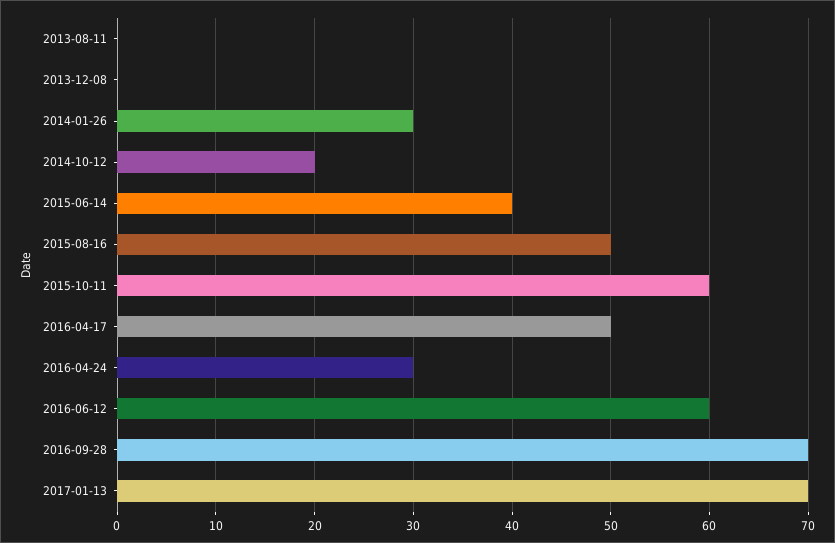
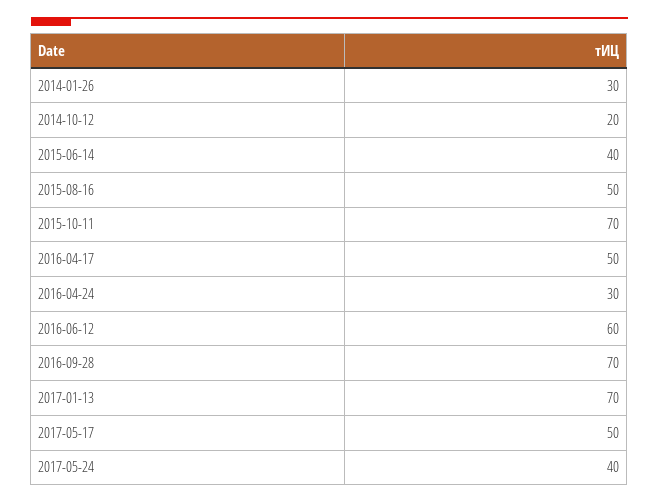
2013-08-11: 0 -> none
2013-12-08: 0 -> none
2015-10-11: 60 -> 70
2017-05-17: none -> 50
2017-05-24: none -> 40

